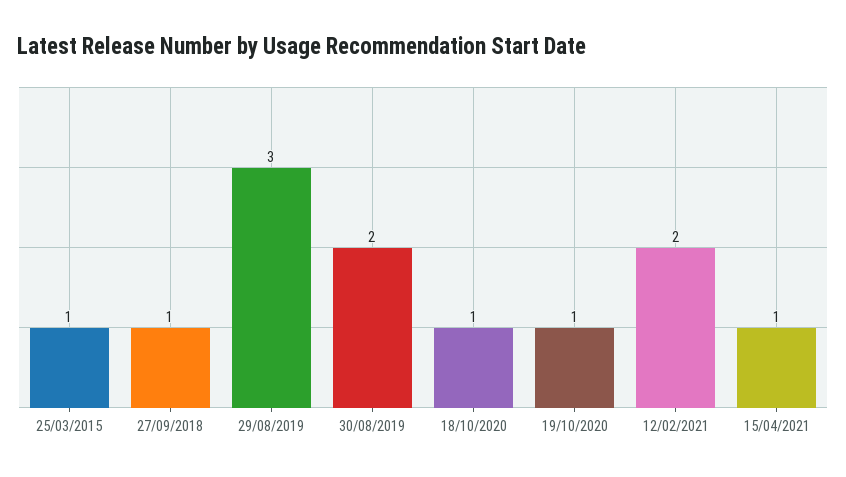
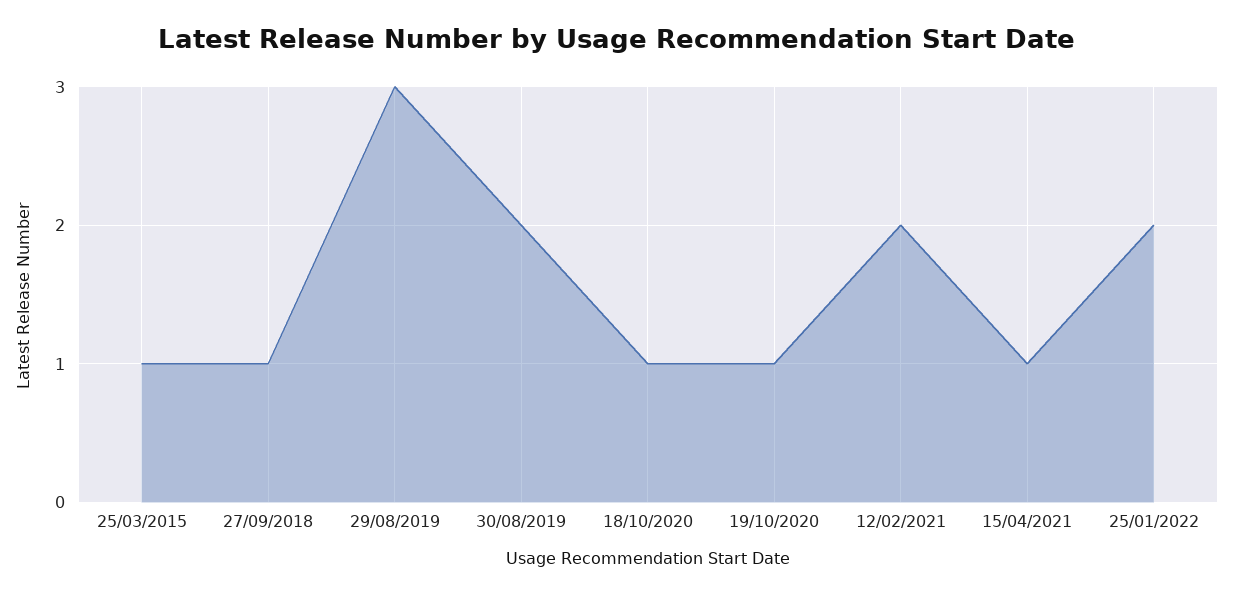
25/01/2022: none -> 2

